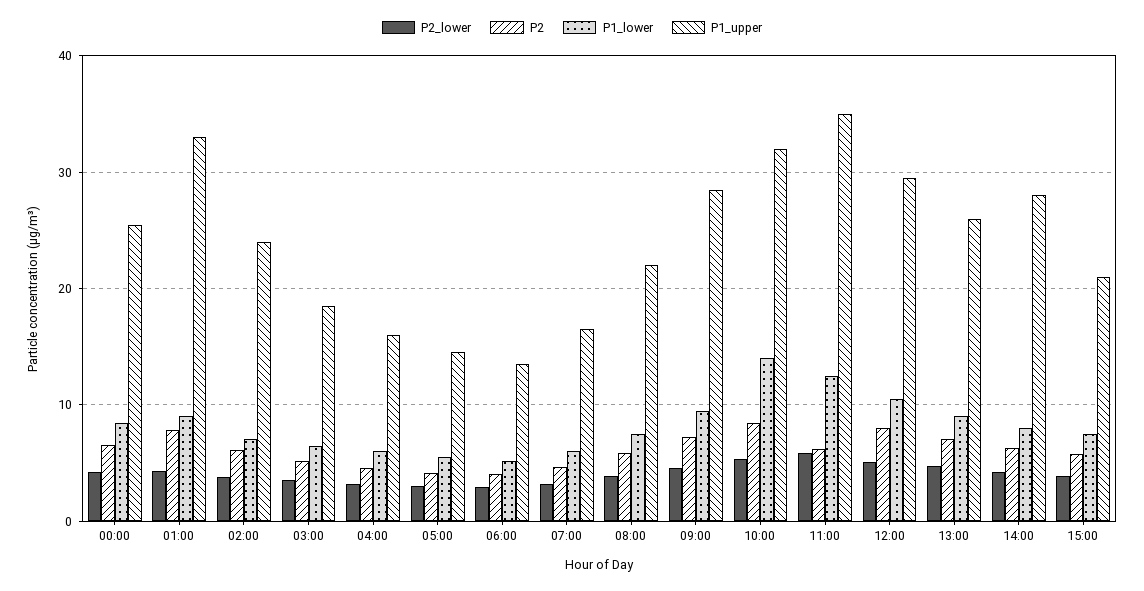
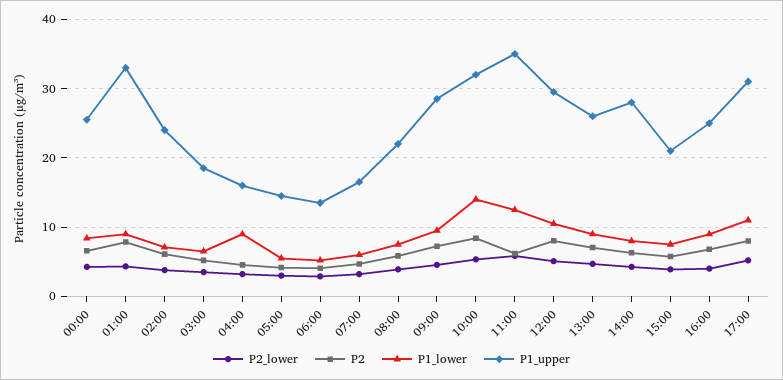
P1_lower, 04:00: 6 -> 9
P2_lower, 16:00: none -> 4
P2, 16:00: none -> 7
P1_lower, 16:00: none -> 9
P1_upper, 16:00: none -> 25
P2_lower, 17:00: none -> 5
P2, 17:00: none -> 8
P1_lower, 17:00: none -> 11
P1_upper, 17:00: none -> 31

